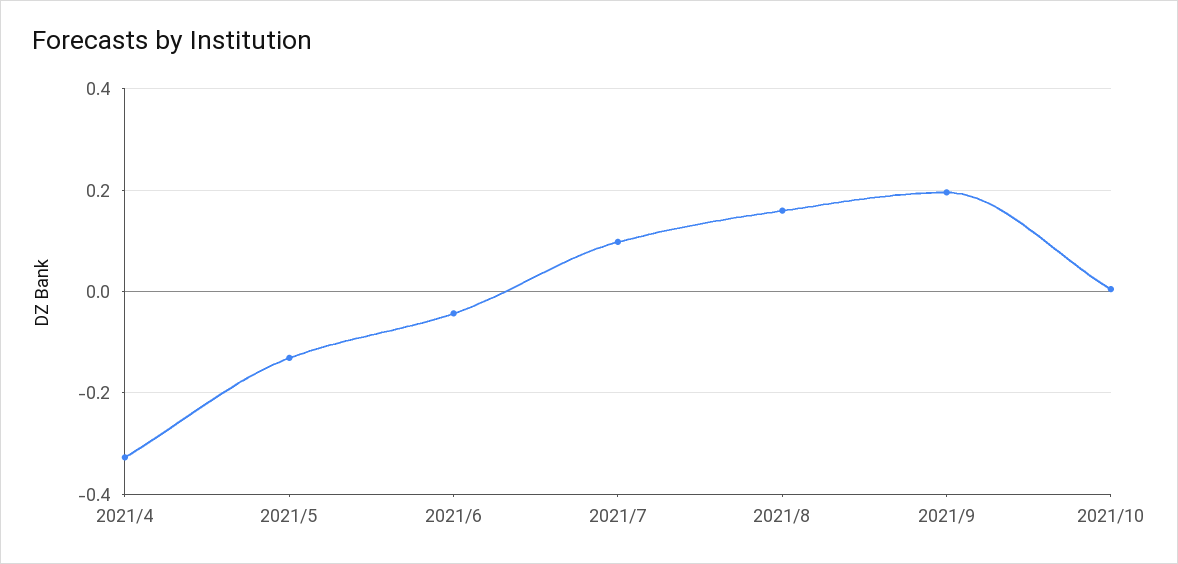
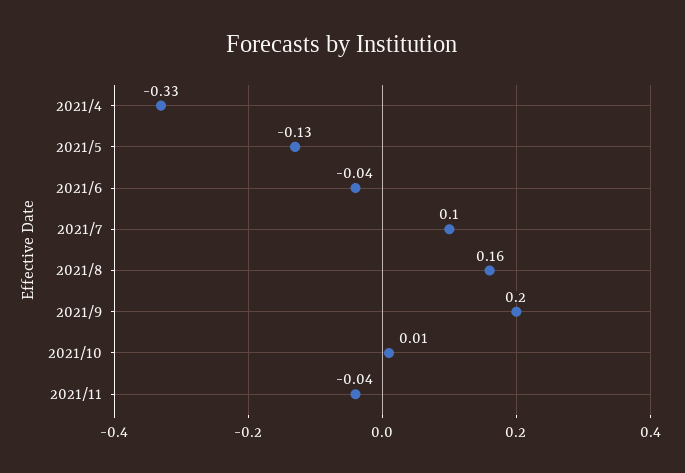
2021/11: none -> -0.04

